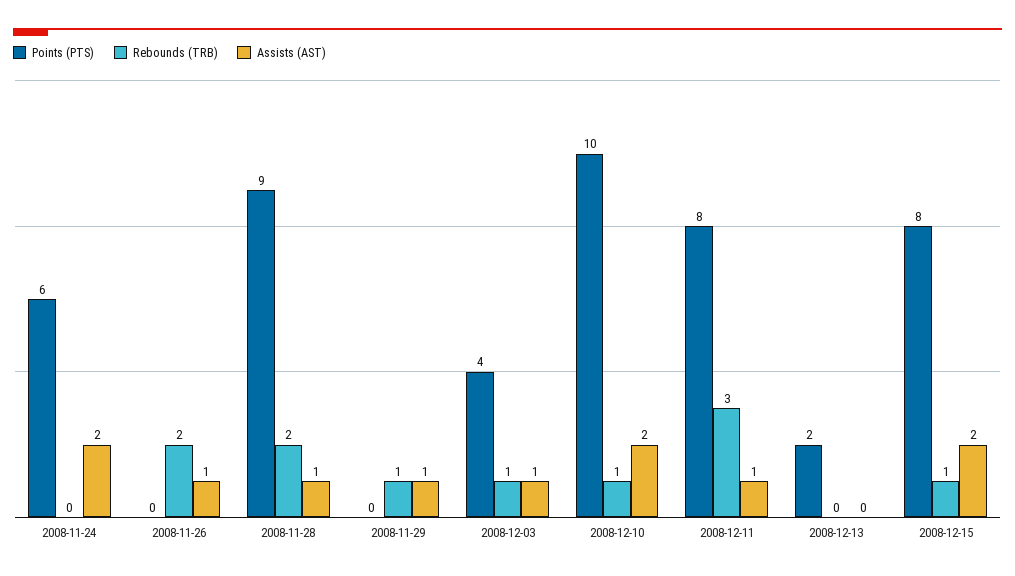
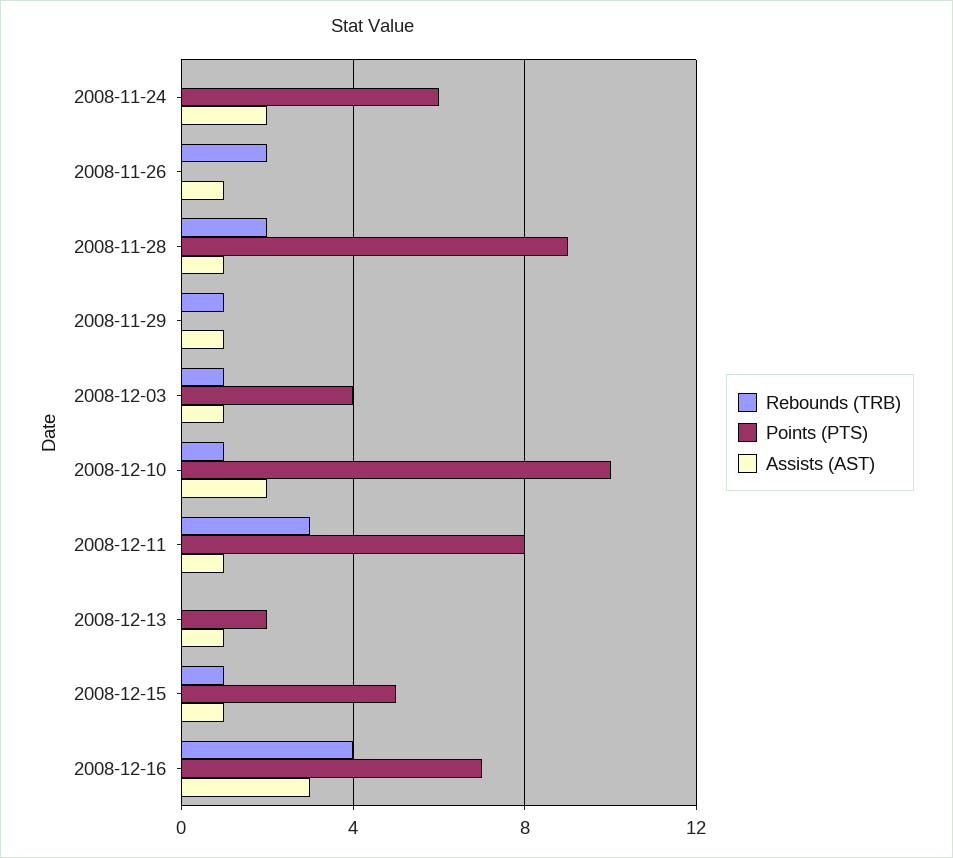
Assists (AST), 2008-12-13: 0 -> 1
Points (PTS), 2008-12-15: 8 -> 5
Assists (AST), 2008-12-15: 2 -> 1
Rebounds (TRB), 2008-12-16: none -> 4
Points (PTS), 2008-12-16: none -> 7
Assists (AST), 2008-12-16: none -> 3

